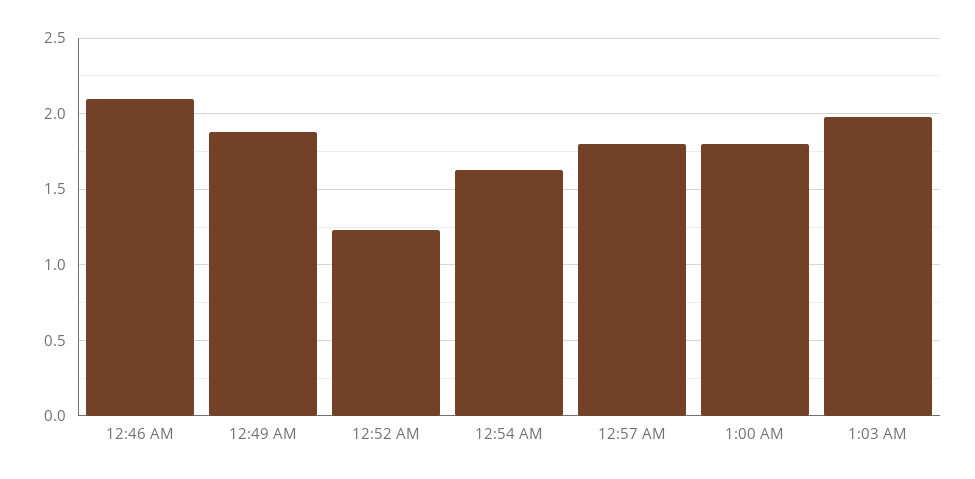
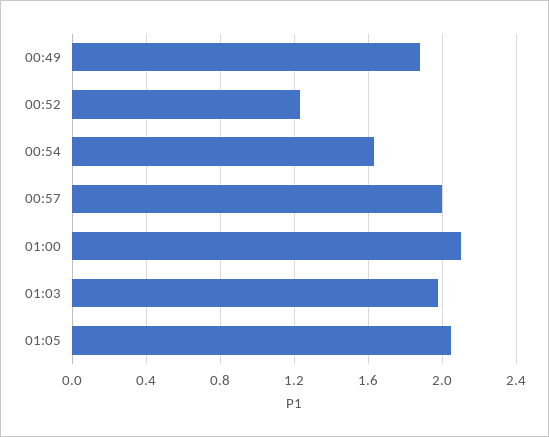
12:46 AM: 2.1 -> none
12:57 AM: 1.8 -> 2
1:00 AM: 1.8 -> 2.1
01:05: none -> 2.05

